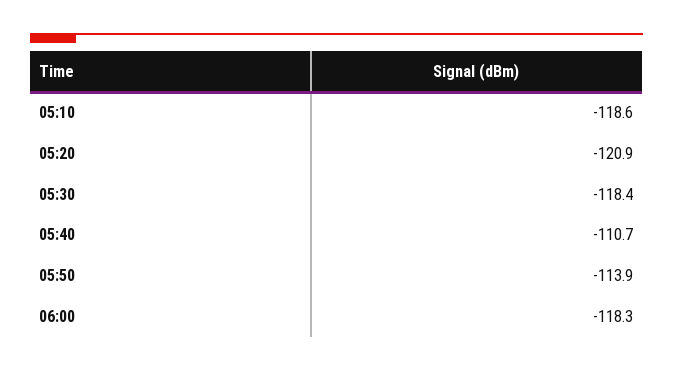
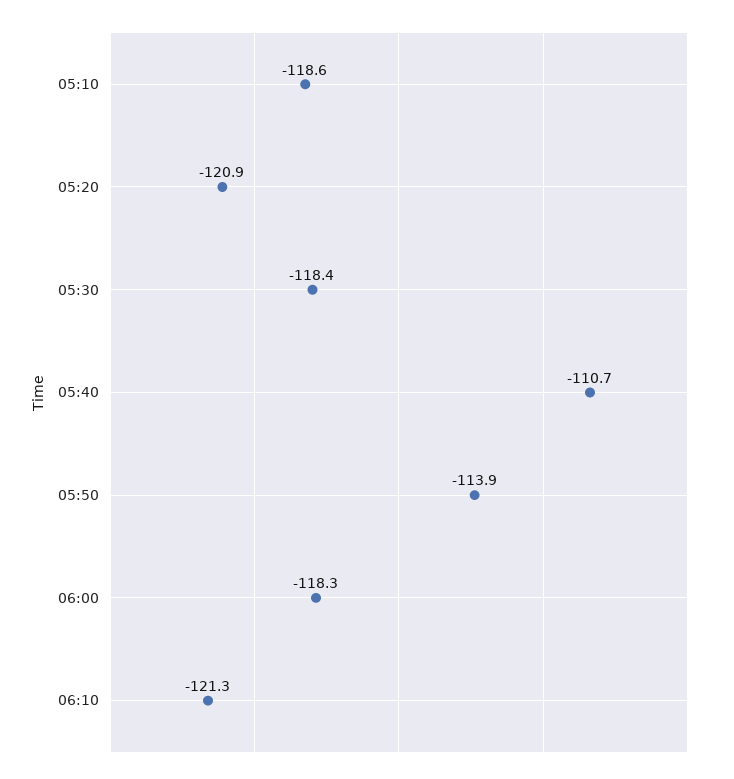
06:10: none -> -121.3

